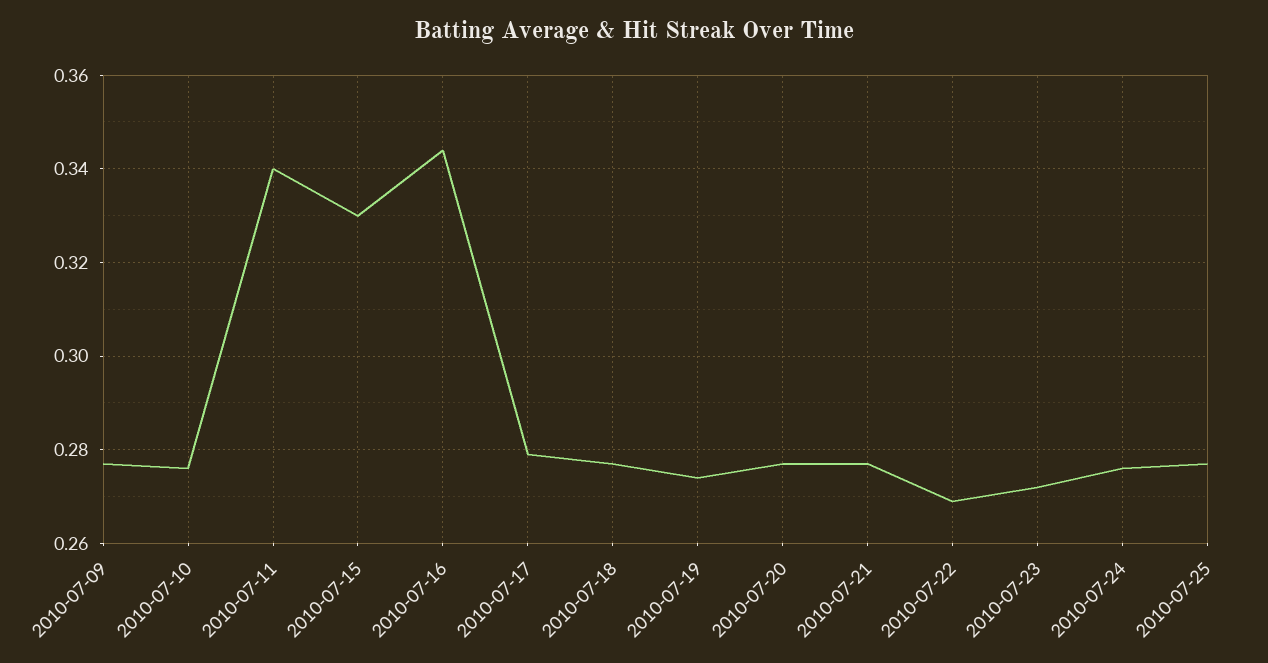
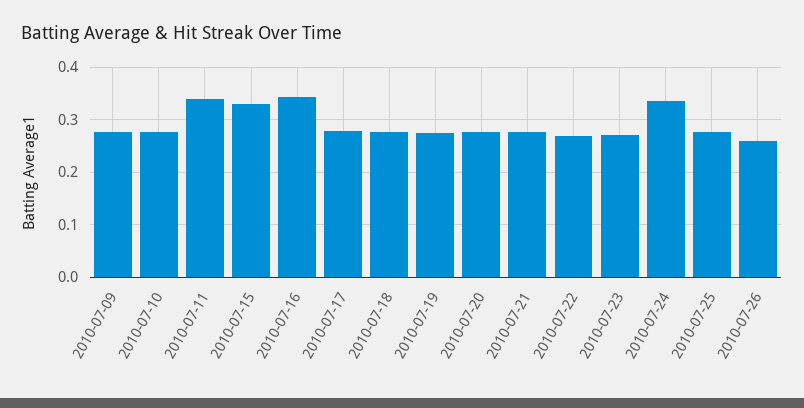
2010-07-24: 0.275 -> 0.34
2010-07-26: none -> 0.26

